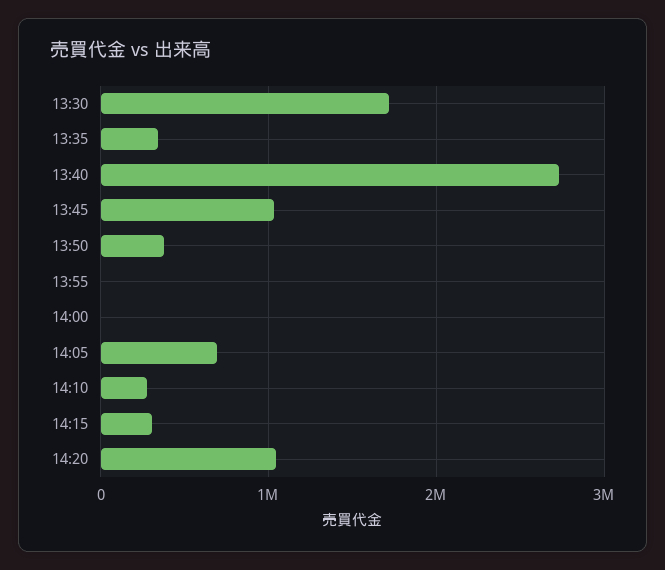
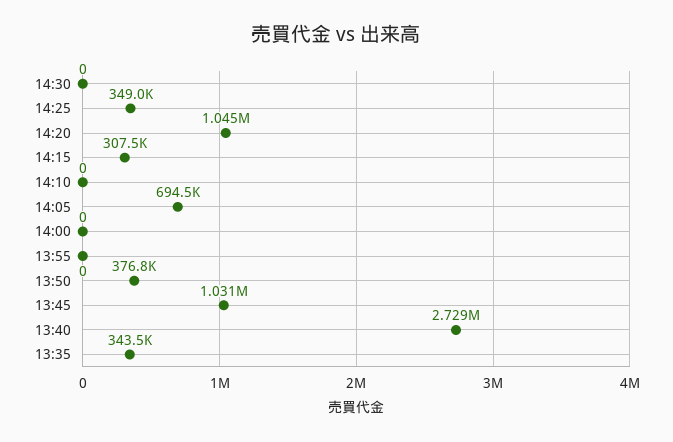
13:30: 1700000 -> none
14:10: 300000 -> 0
14:30: none -> 0
14:25: none -> 349000

